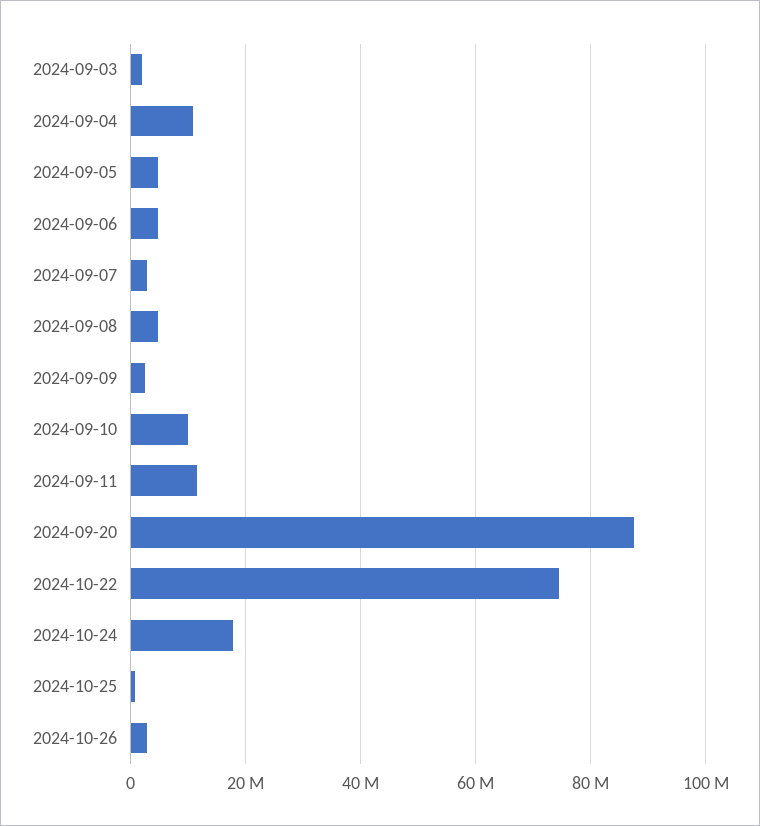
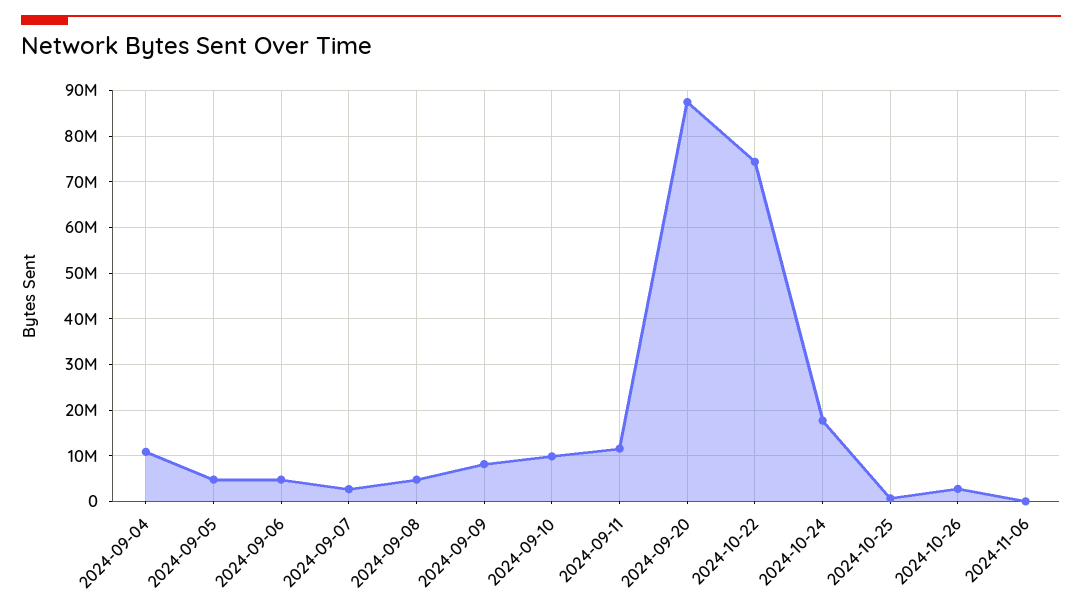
2024-09-03: 2000000 -> none
2024-09-09: 2000000 -> 8000000
2024-11-06: none -> 0

